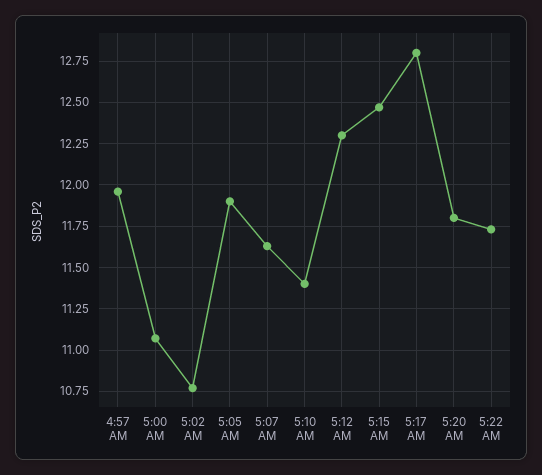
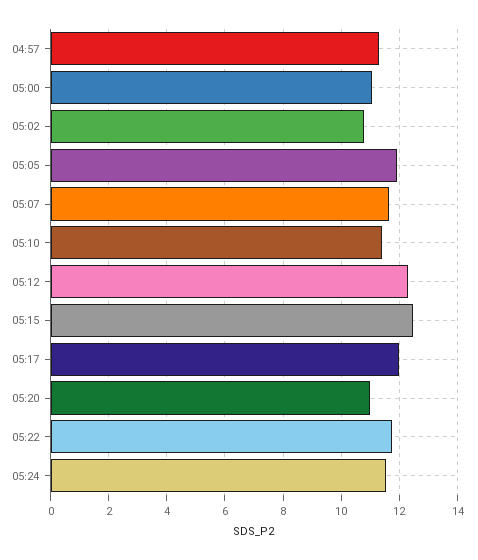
4:57 AM: 11.95 -> 11.25
5:17 AM: 12.8 -> 12
5:20 AM: 11.8 -> 11
05:24: none -> 11.5

